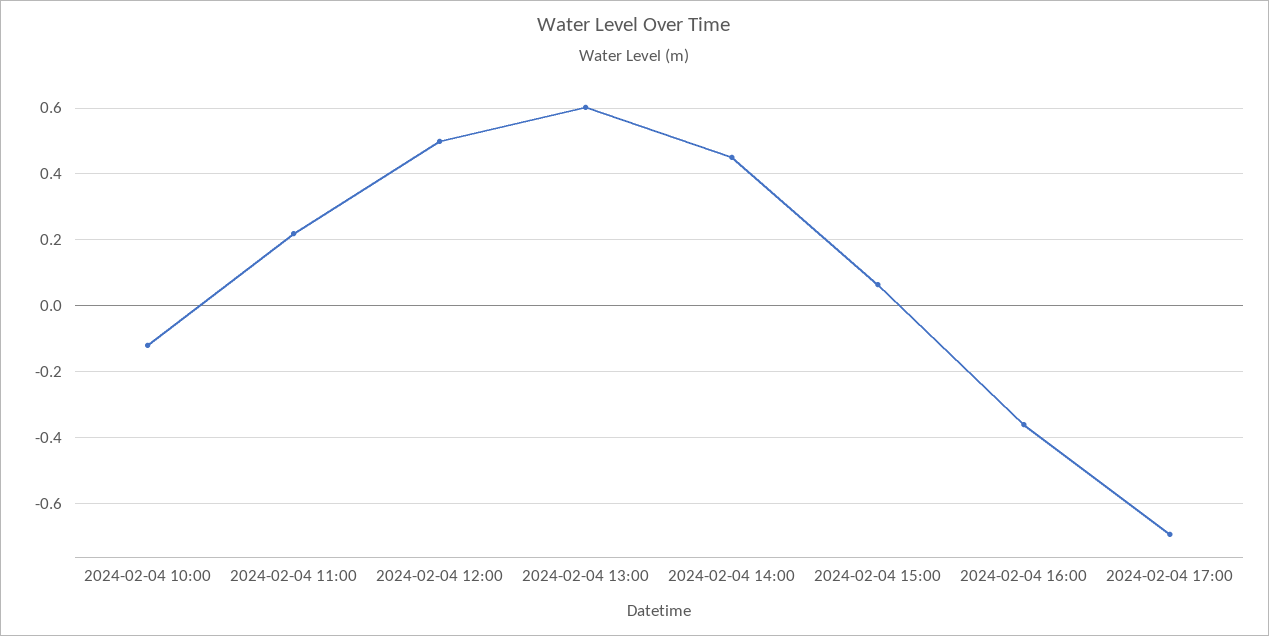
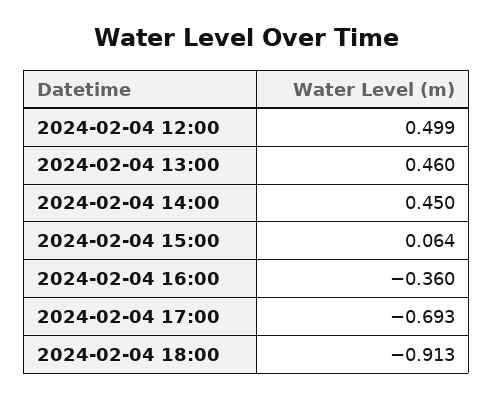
2024-02-04 10:00: -0.12 -> none
2024-02-04 11:00: 0.22 -> none
2024-02-04 13:00: 0.6 -> 0.46
2024-02-04 18:00: none -> -0.913

